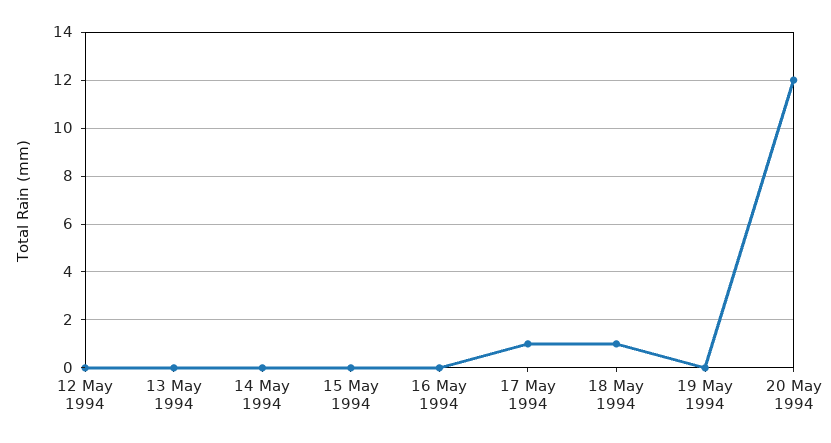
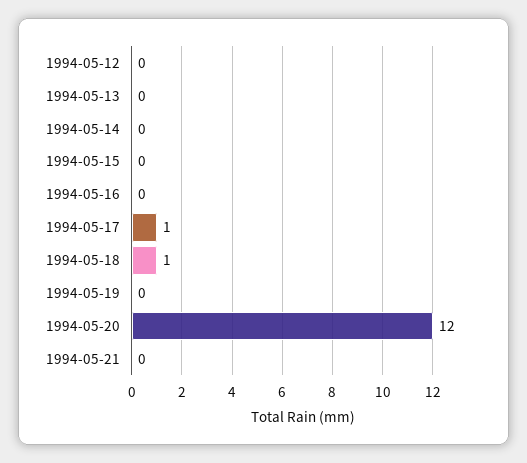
1994-05-21: none -> 0

